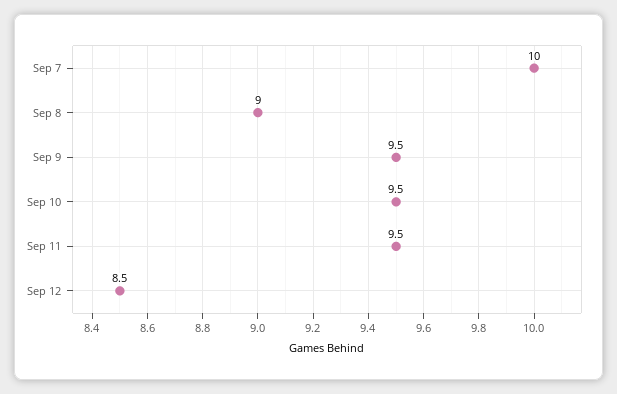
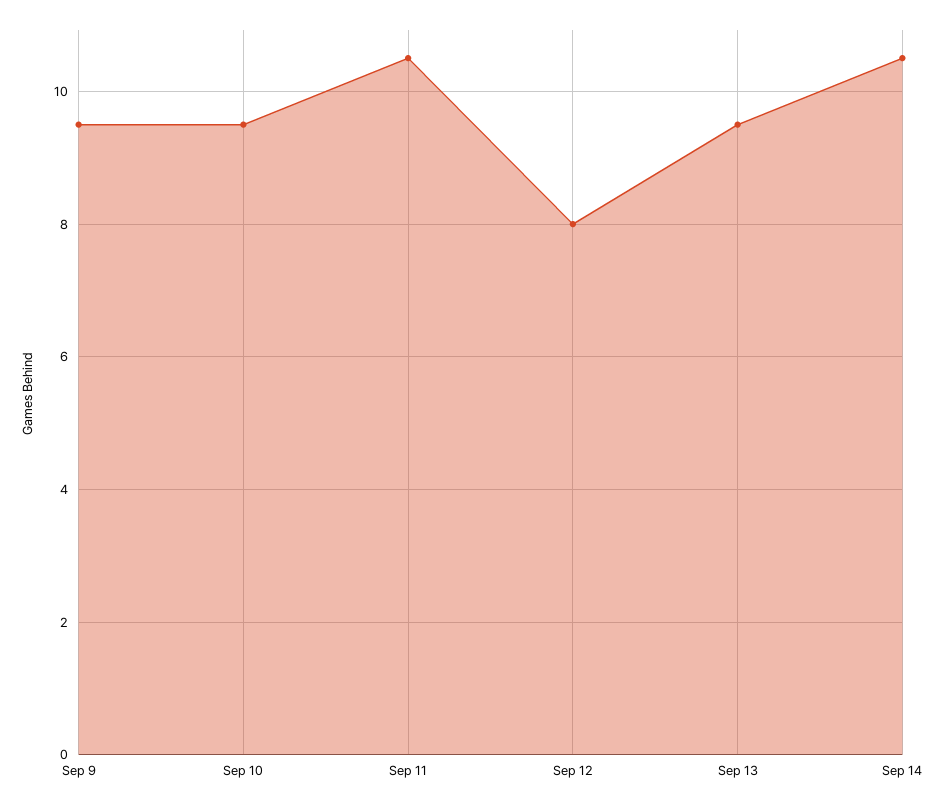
Sep 7: 10 -> none
Sep 8: 9 -> none
Sep 11: 9.5 -> 10.5
Sep 12: 8.5 -> 8
Sep 13: none -> 9.5
Sep 14: none -> 10.5

